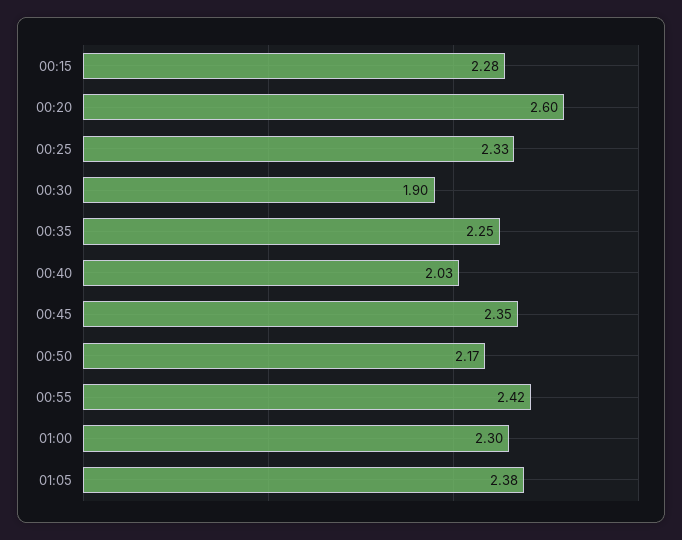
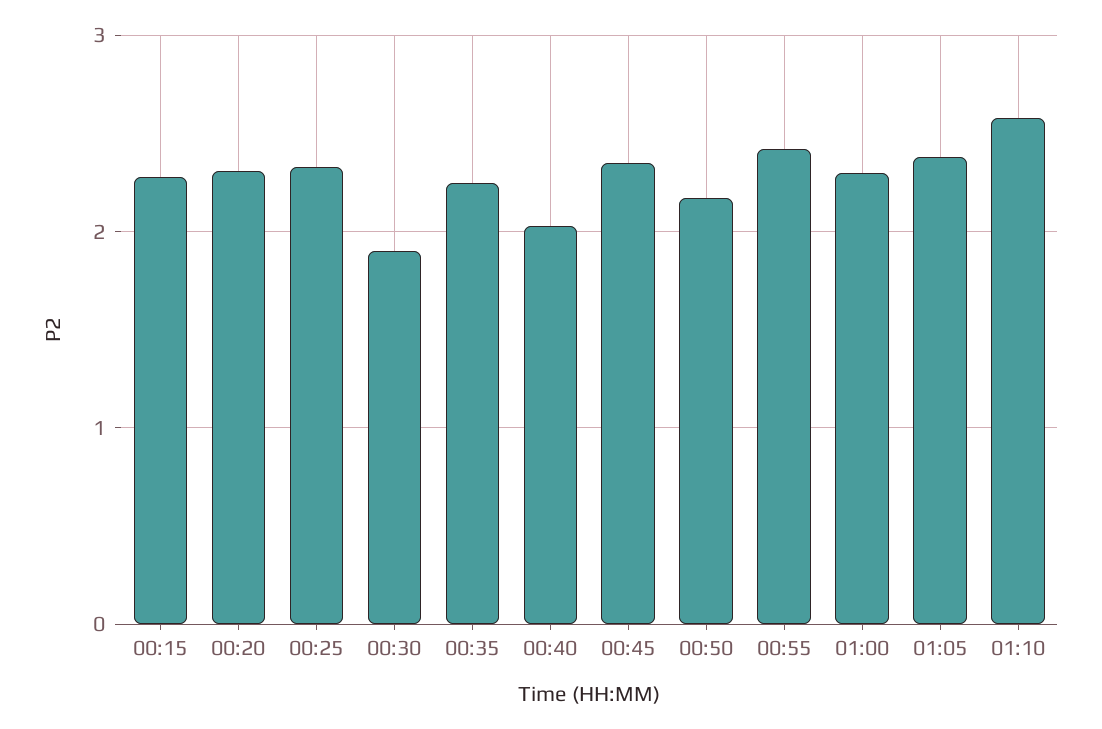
00:20: 2.6 -> 2.3
01:10: none -> 2.6

